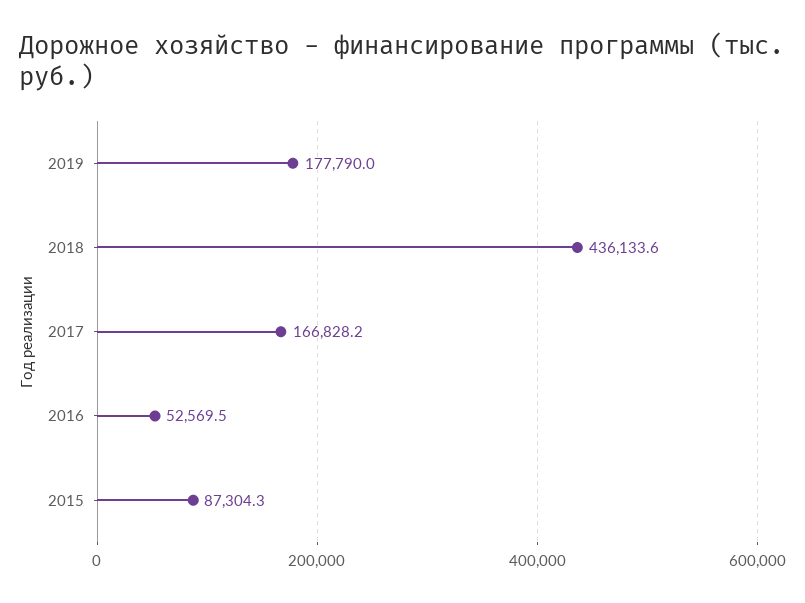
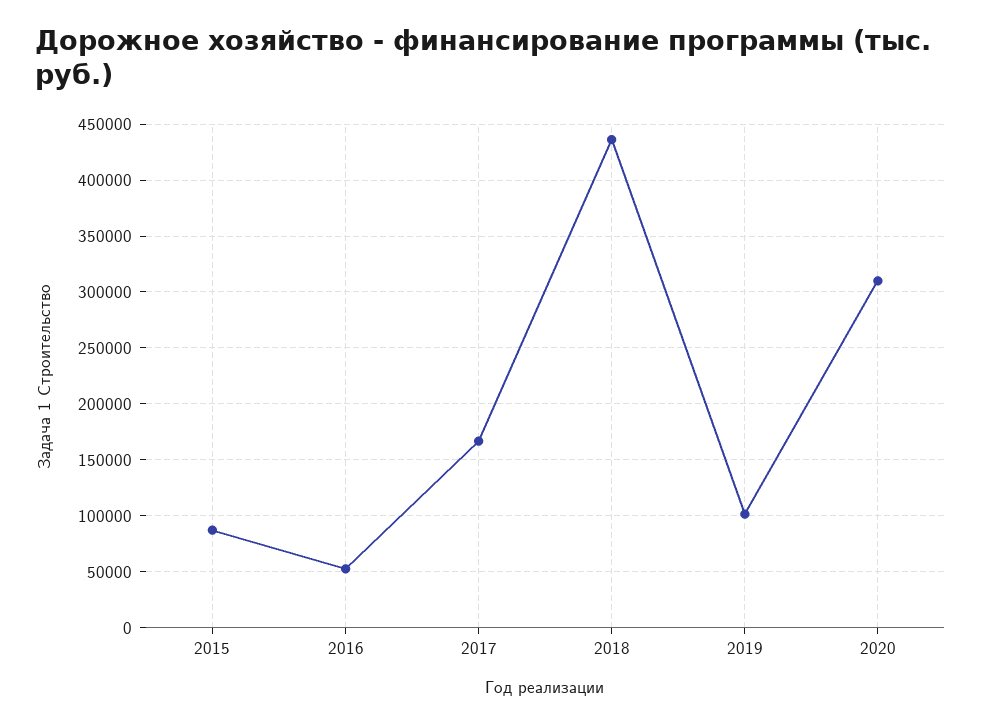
2019: 177790 -> 100000
2020: none -> 310000

